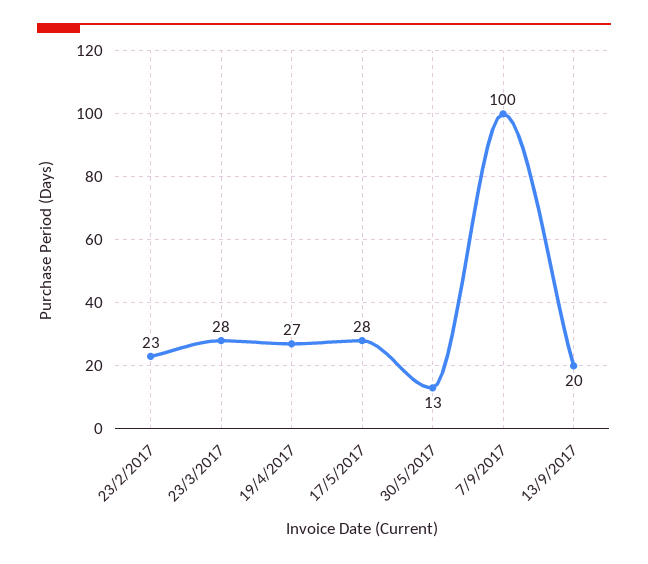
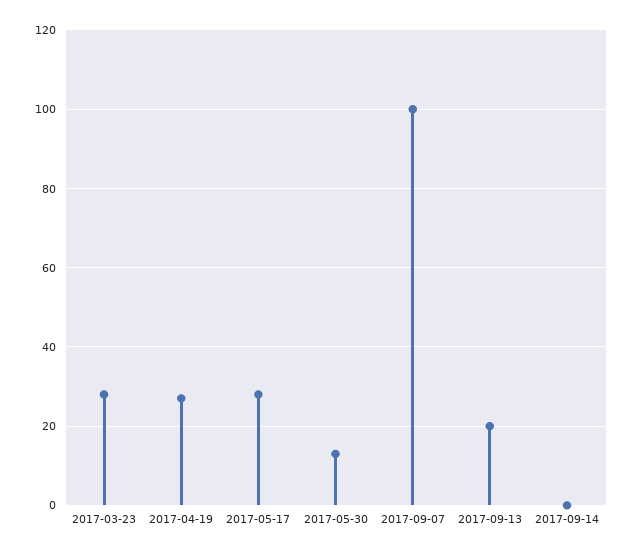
23/2/2017: 23 -> none
2017-09-14: none -> 0

